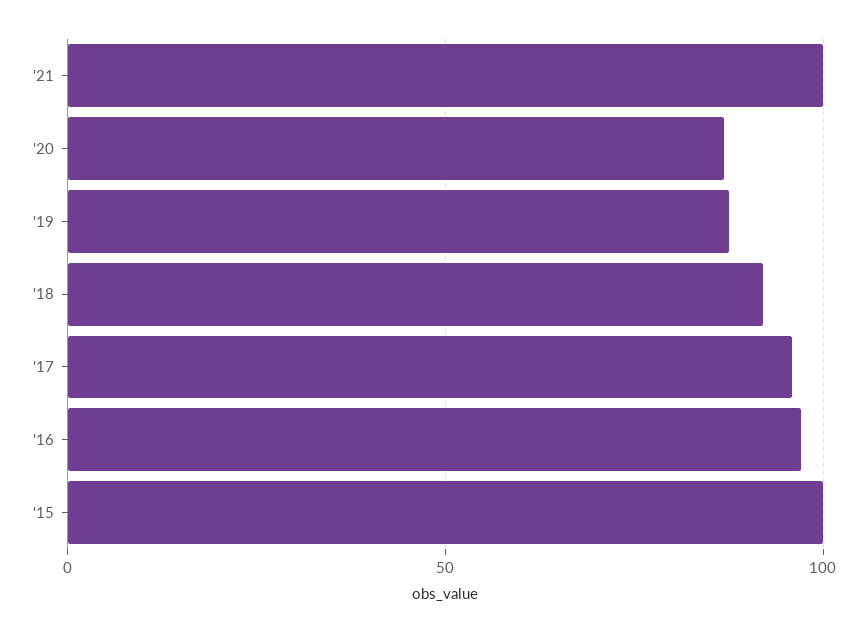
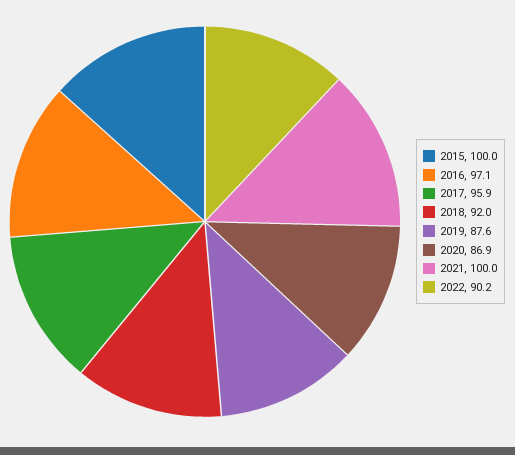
2022: none -> 90.2

